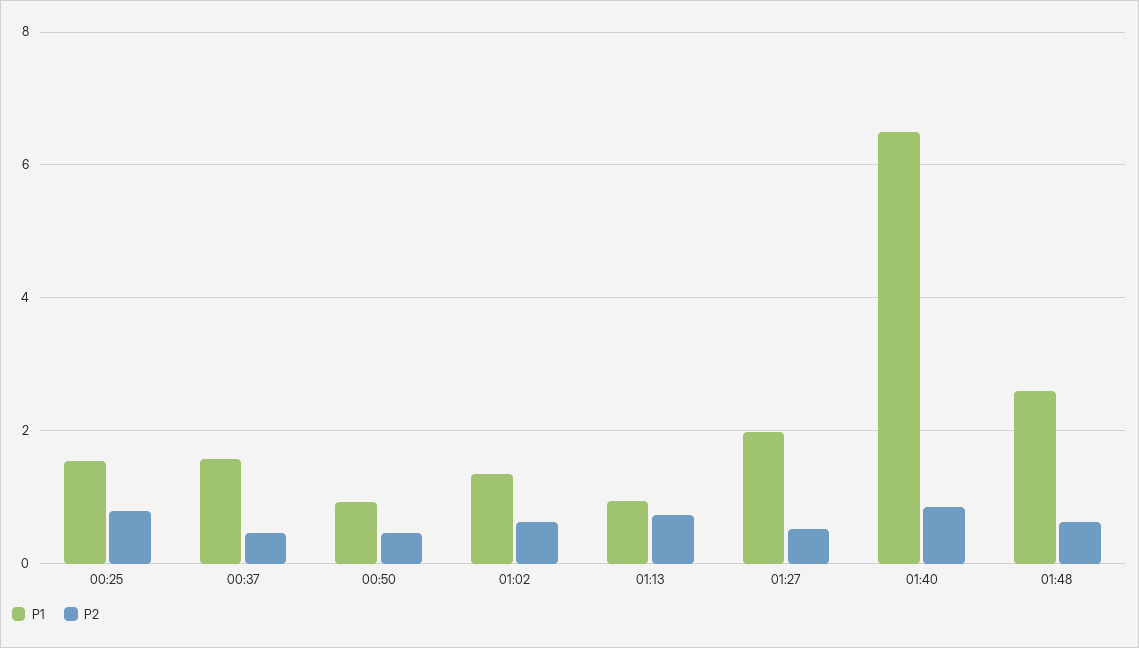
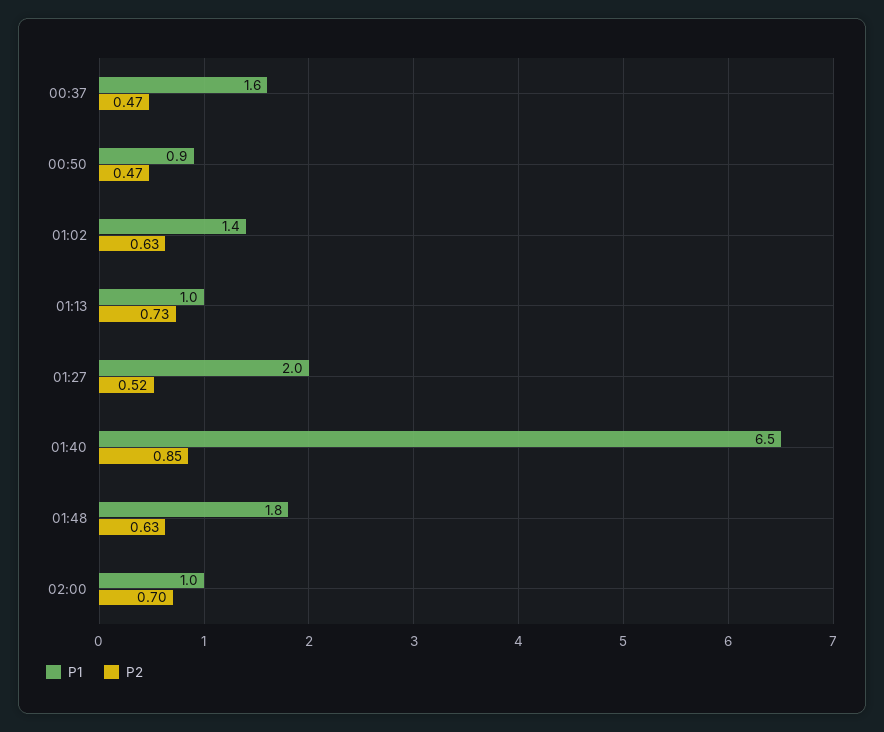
P1, 00:25: 1.6 -> none
P2, 00:25: 0.8 -> none
P1, 01:48: 2.6 -> 1.8
P1, 02:00: none -> 1
P2, 02:00: none -> 0.7

